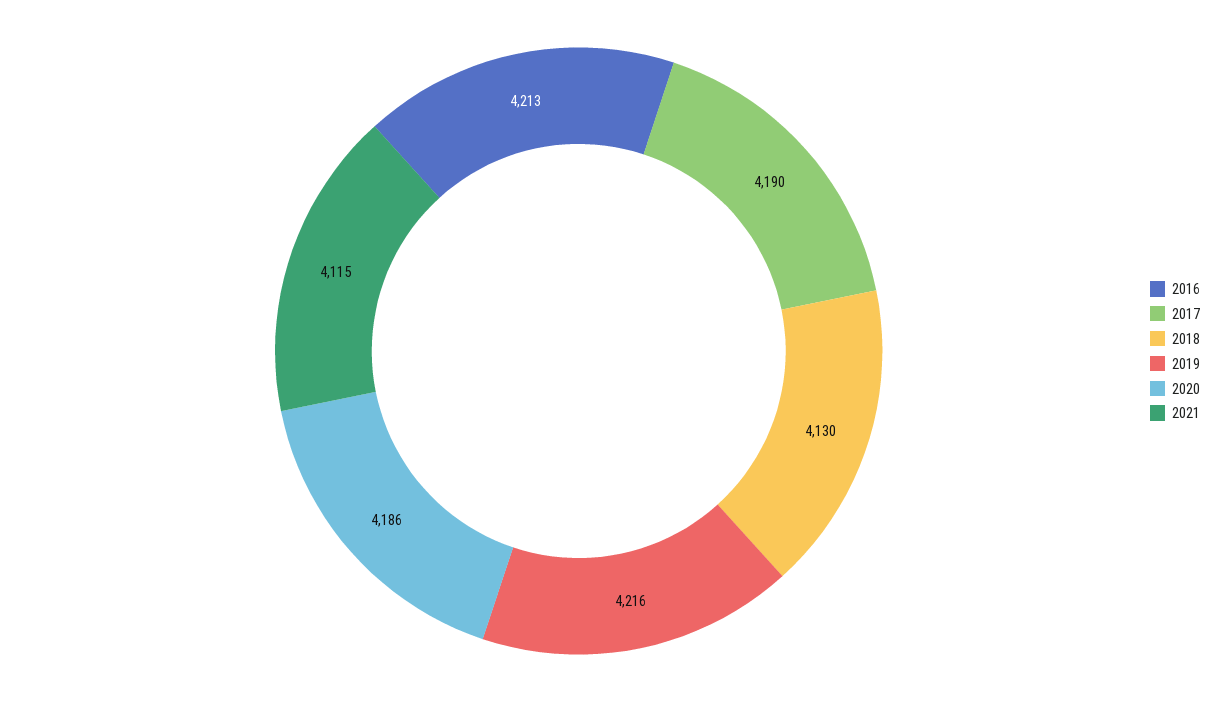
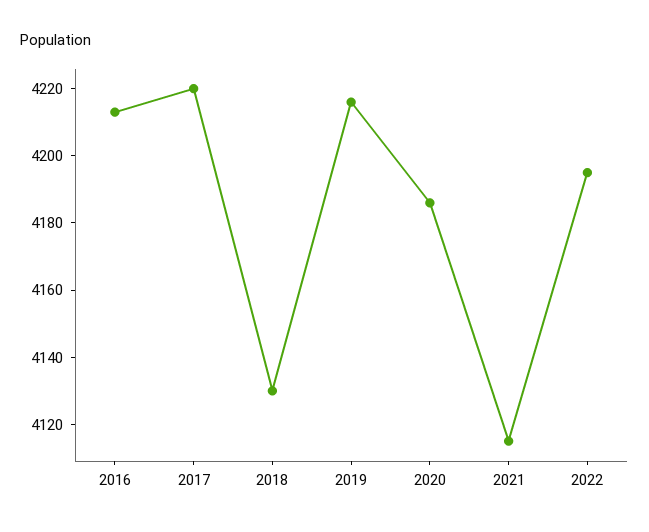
2017: 4190 -> 4220
2022: none -> 4195

